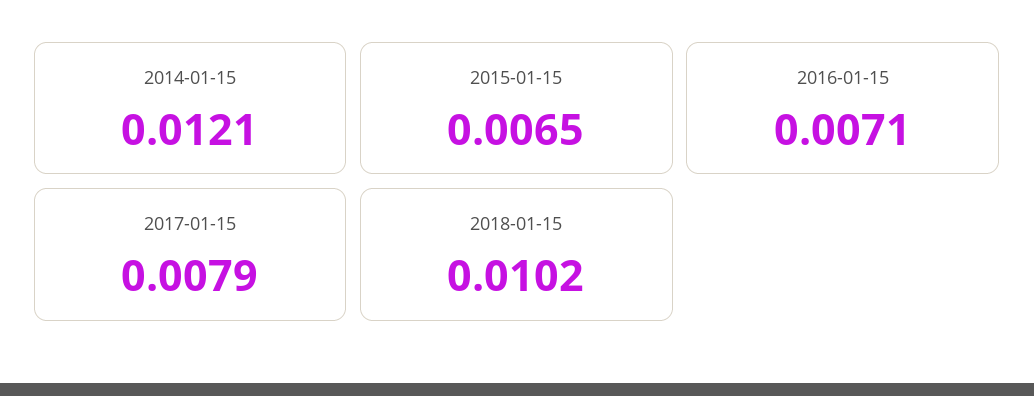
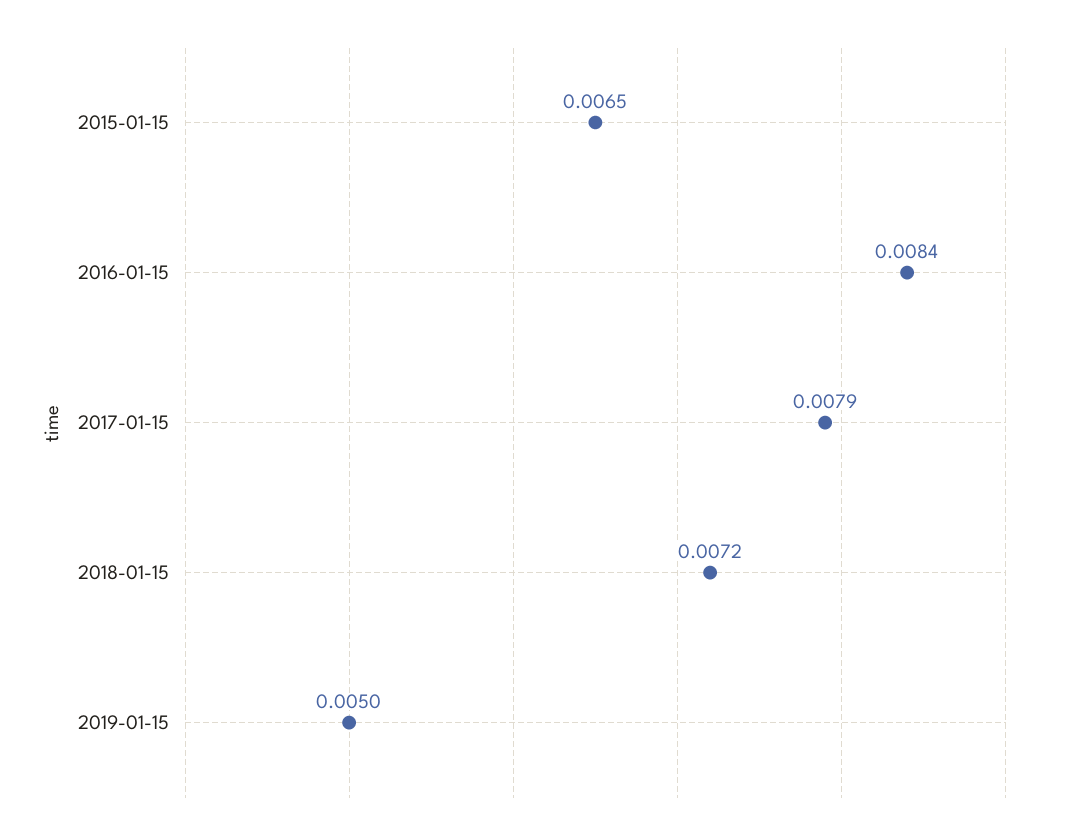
2014-01-15: 0.0121 -> none
2016-01-15: 0.0071 -> 0.0084
2018-01-15: 0.0102 -> 0.0072
2019-01-15: none -> 0.005

